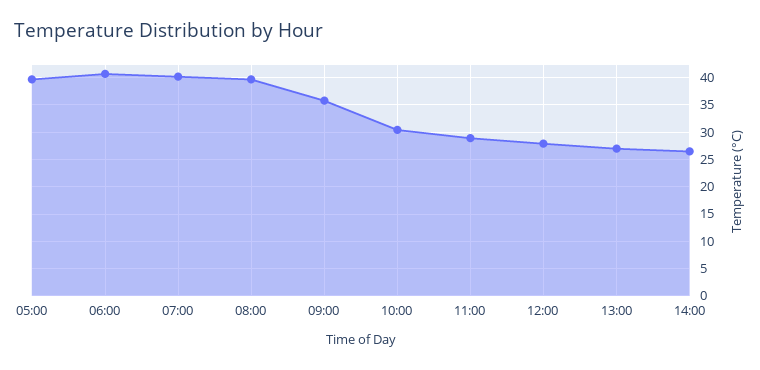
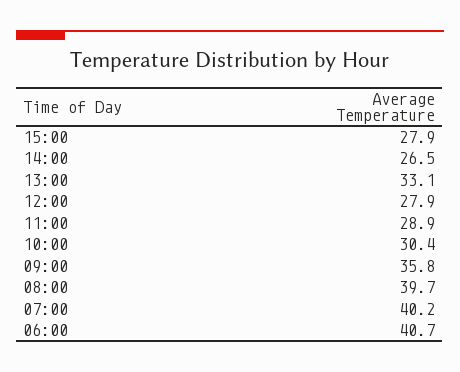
05:00: 40 -> none
13:00: 27.5 -> 33.1
15:00: none -> 27.9

